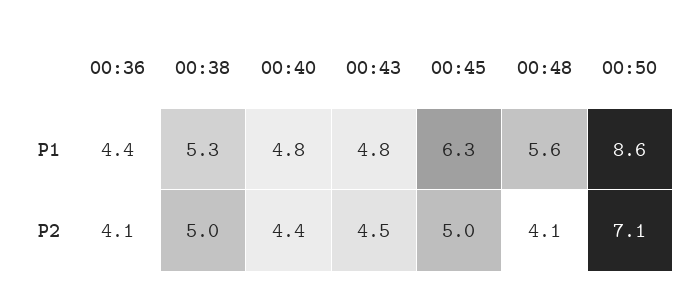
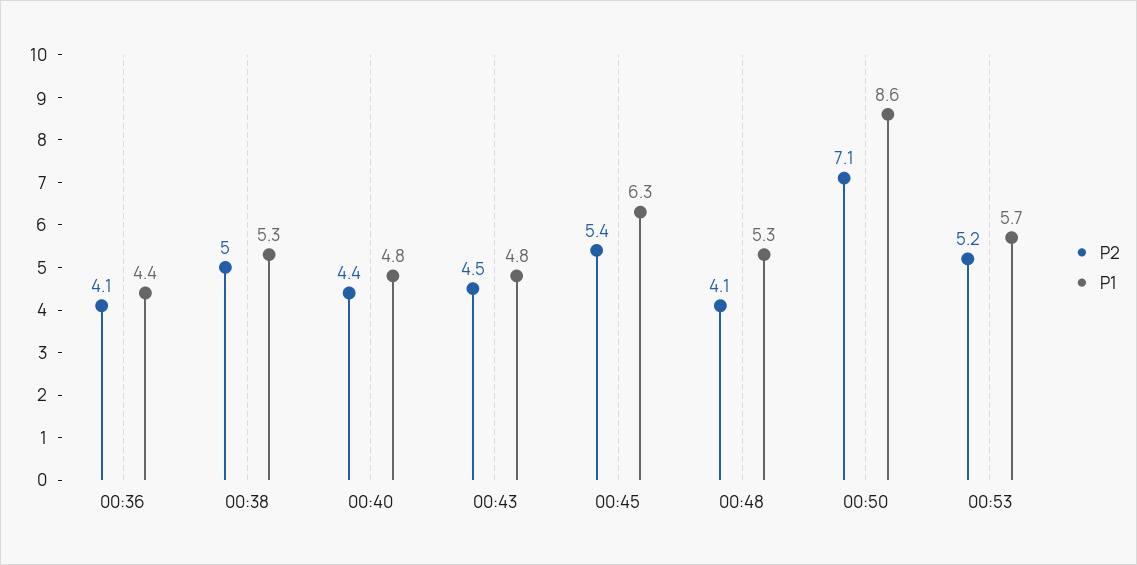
P1, 00:48: 5.6 -> 5.3
P2, 00:45: 5 -> 5.4
P2, 00:53: none -> 5.2
P1, 00:53: none -> 5.7

